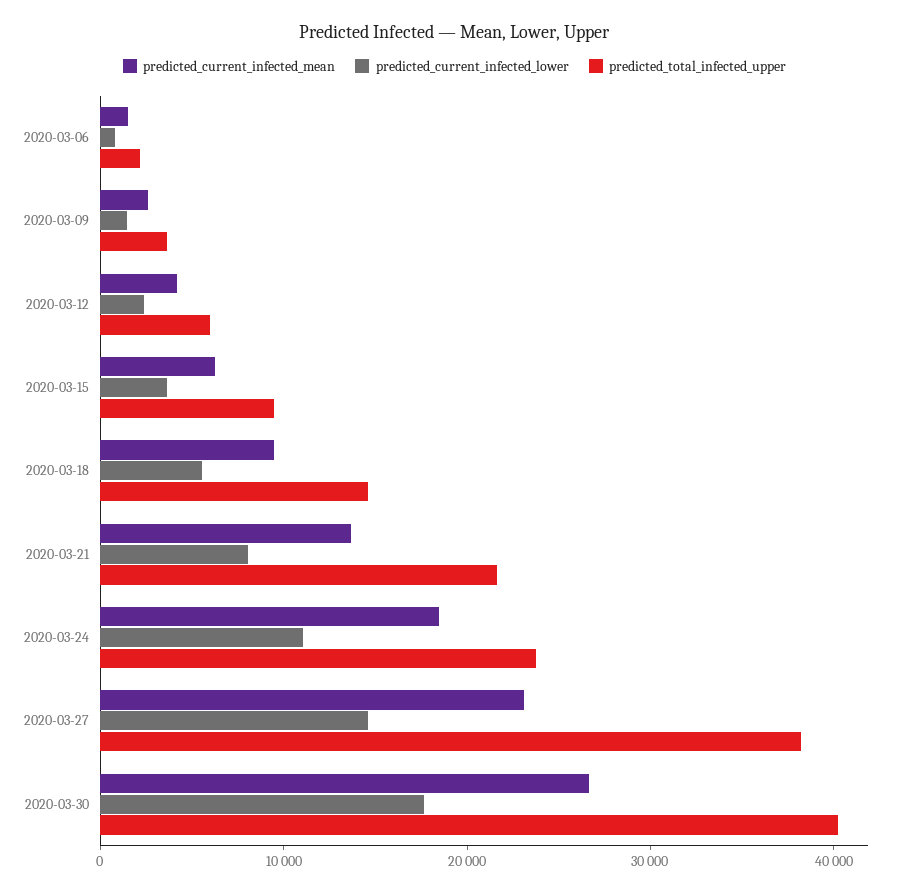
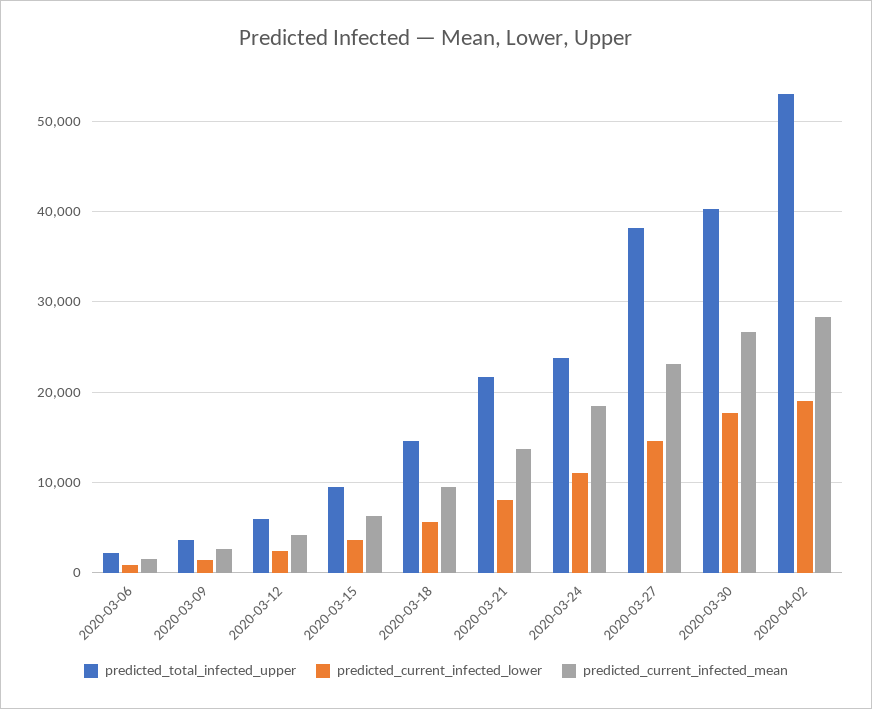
predicted_total_infected_upper, 2020-04-02: none -> 53000
predicted_current_infected_lower, 2020-04-02: none -> 19000
predicted_current_infected_mean, 2020-04-02: none -> 28000

